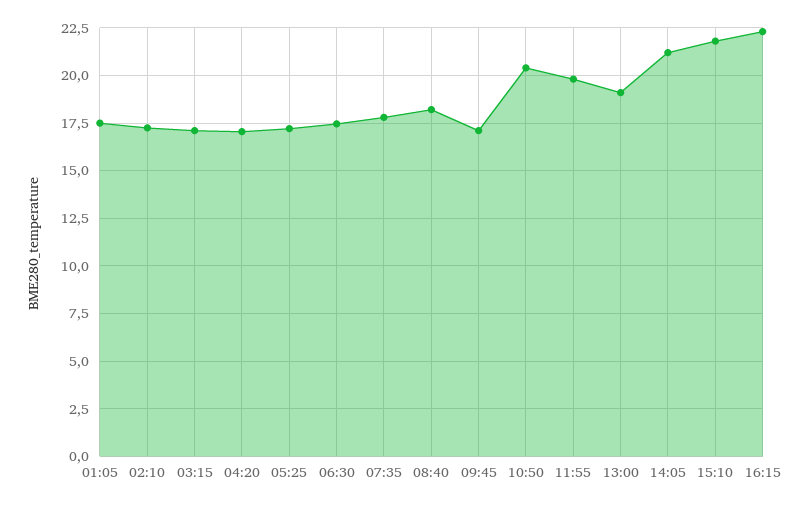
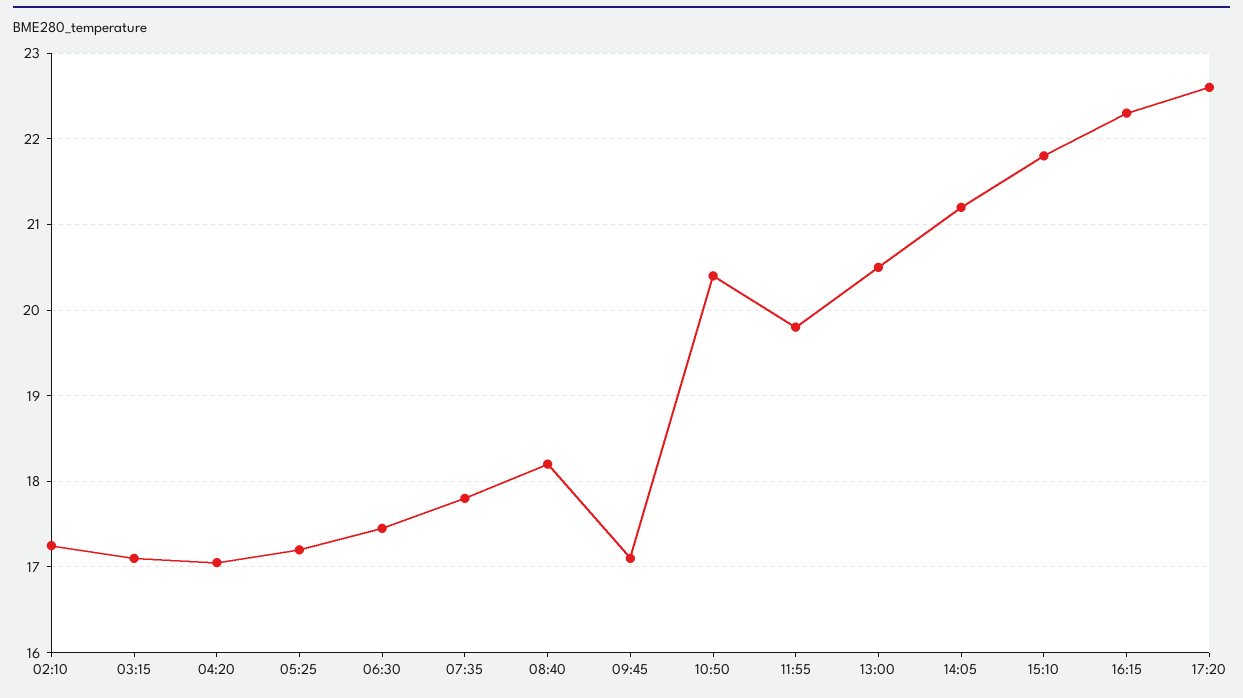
01:05: 17.5 -> none
13:00: 19 -> 20.5
17:20: none -> 22.6

